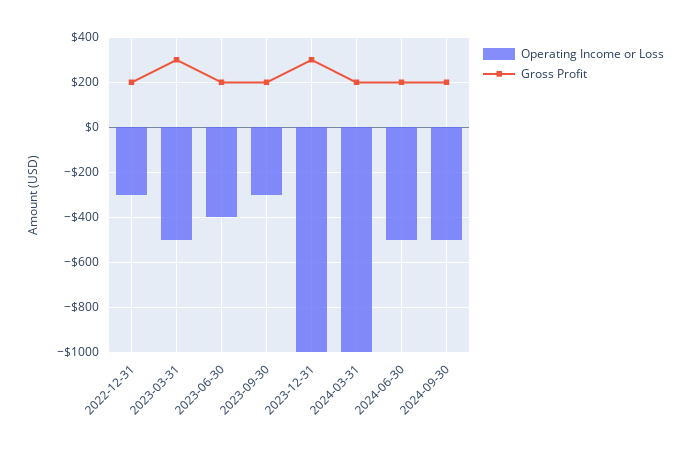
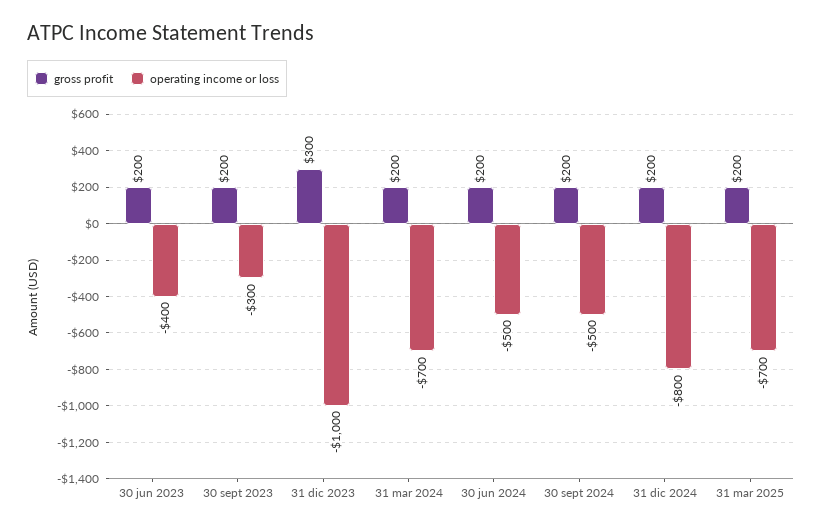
Operating Income or Loss, 2022-12-31: -300 -> none
Gross Profit, 2022-12-31: 200 -> none
Operating Income or Loss, 2023-03-31: -500 -> none
Gross Profit, 2023-03-31: 300 -> none
Operating Income or Loss, 2024-03-31: -1000 -> -700
Gross Profit, 31 dic 2024: none -> 200
Operating Income or Loss, 31 dic 2024: none -> -800
Gross Profit, 31 mar 2025: none -> 200
Operating Income or Loss, 31 mar 2025: none -> -700

